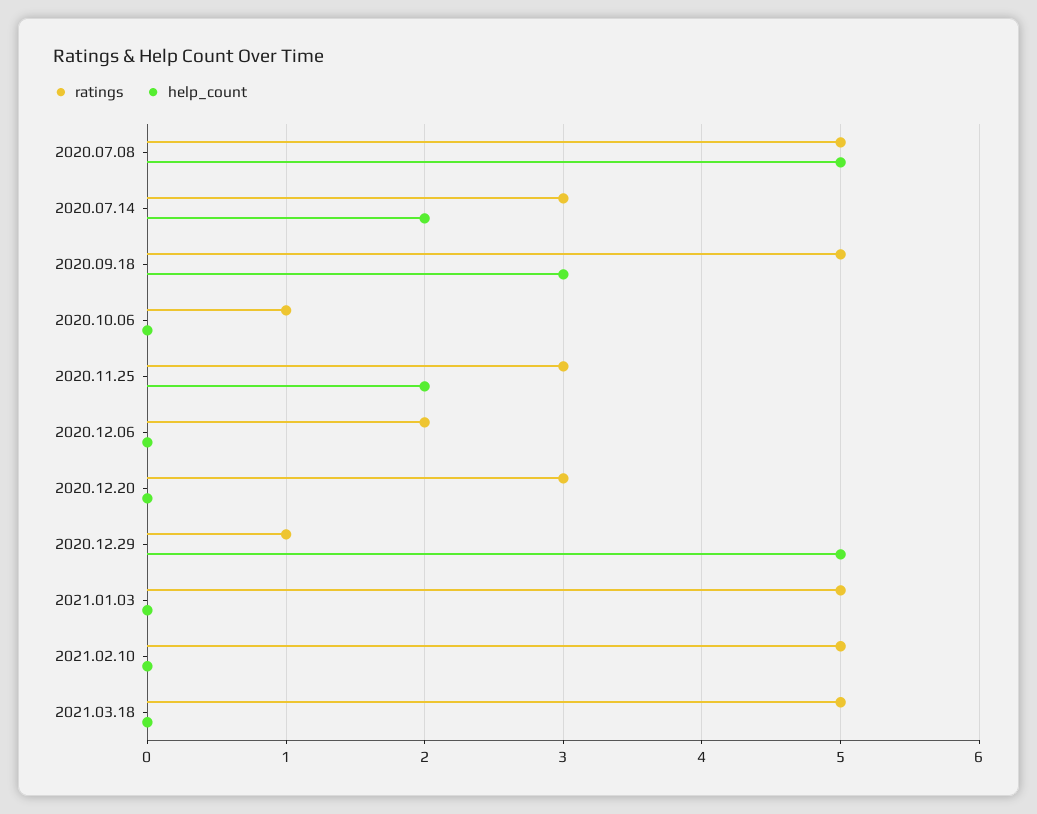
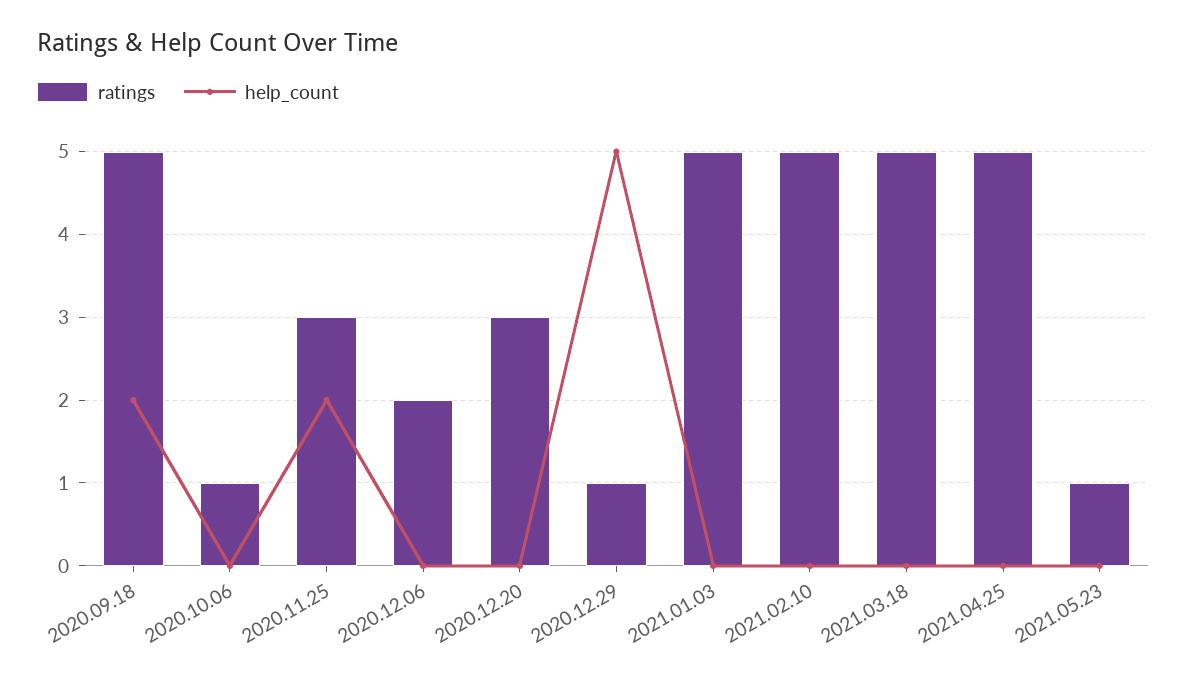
ratings, 2020.07.08: 5 -> none
help_count, 2020.07.08: 5 -> none
ratings, 2020.07.14: 3 -> none
help_count, 2020.07.14: 2 -> none
help_count, 2020.09.18: 3 -> 2
ratings, 2021.04.25: none -> 5
help_count, 2021.04.25: none -> 0
ratings, 2021.05.23: none -> 1
help_count, 2021.05.23: none -> 0

